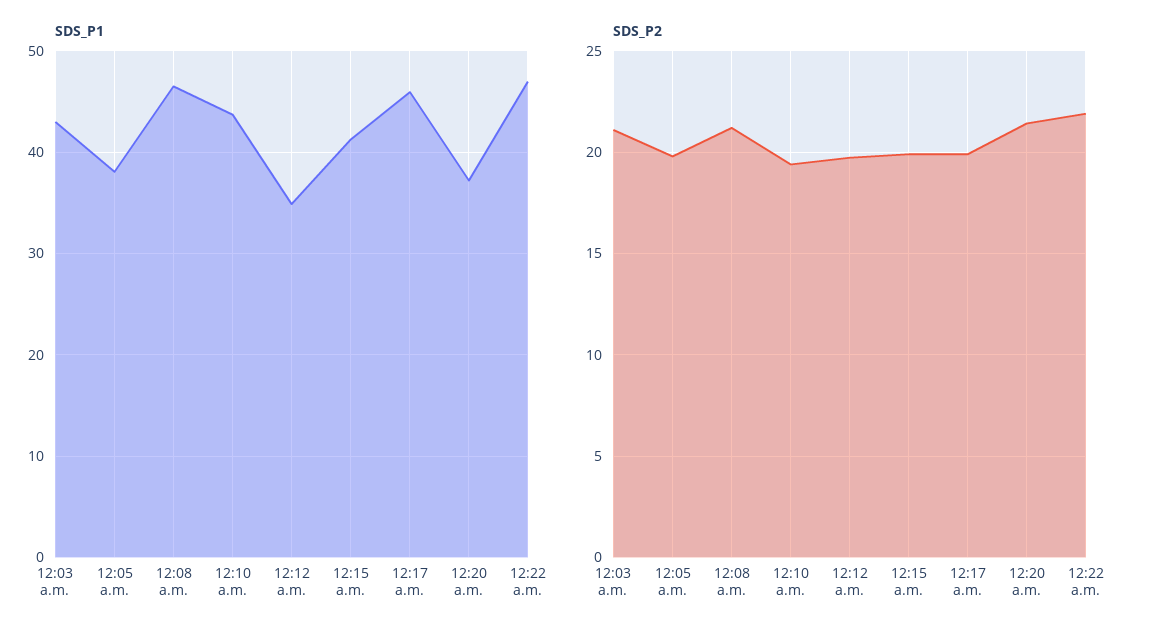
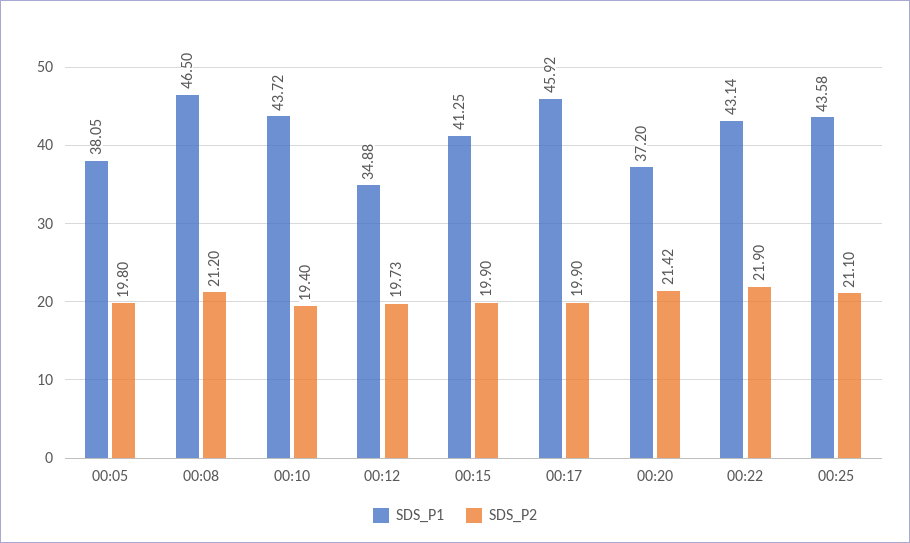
SDS_P1, 12:03 a.m.: 43 -> none
SDS_P1, 12:22 a.m.: 47 -> 43.14
SDS_P2, 12:03 a.m.: 21 -> none
SDS_P1, 00:25: none -> 43.58
SDS_P2, 00:25: none -> 21.1

